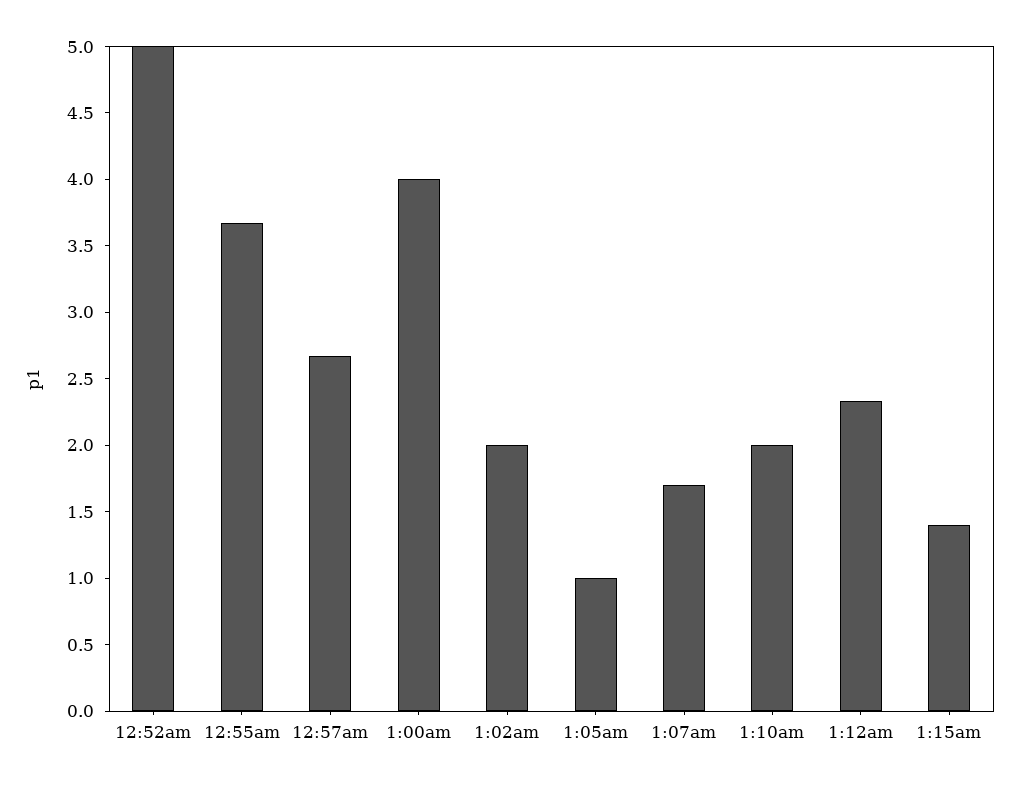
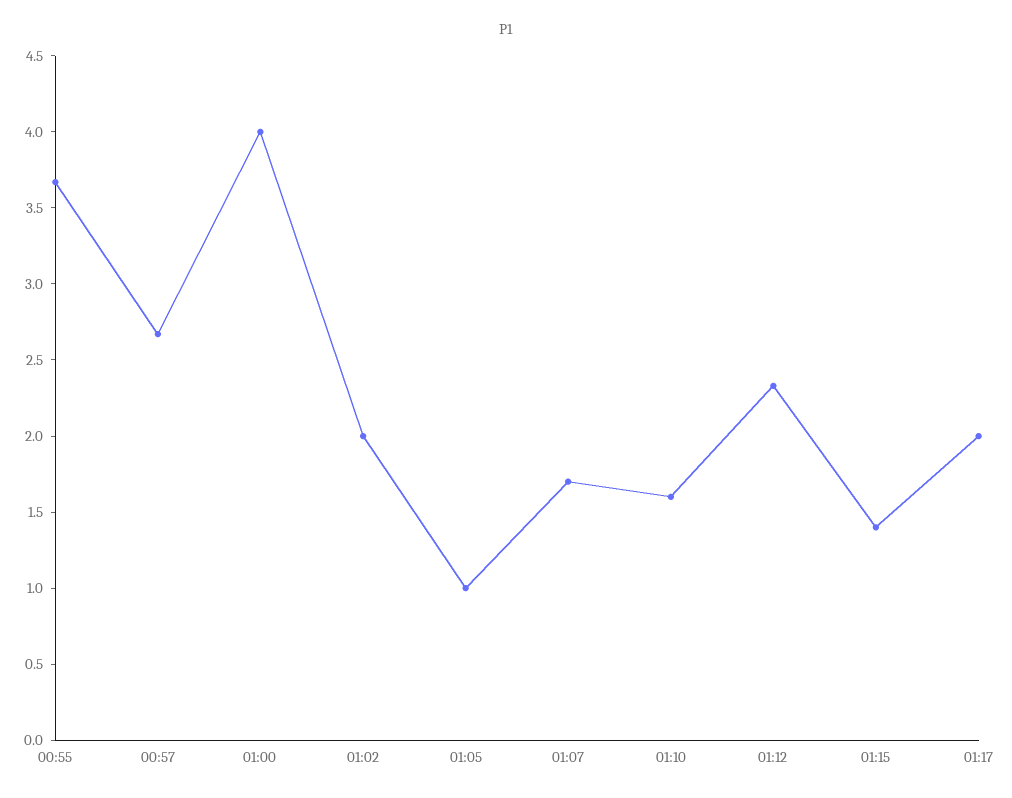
12:52am: 5 -> none
1:10am: 2 -> 1.6
01:17: none -> 2

